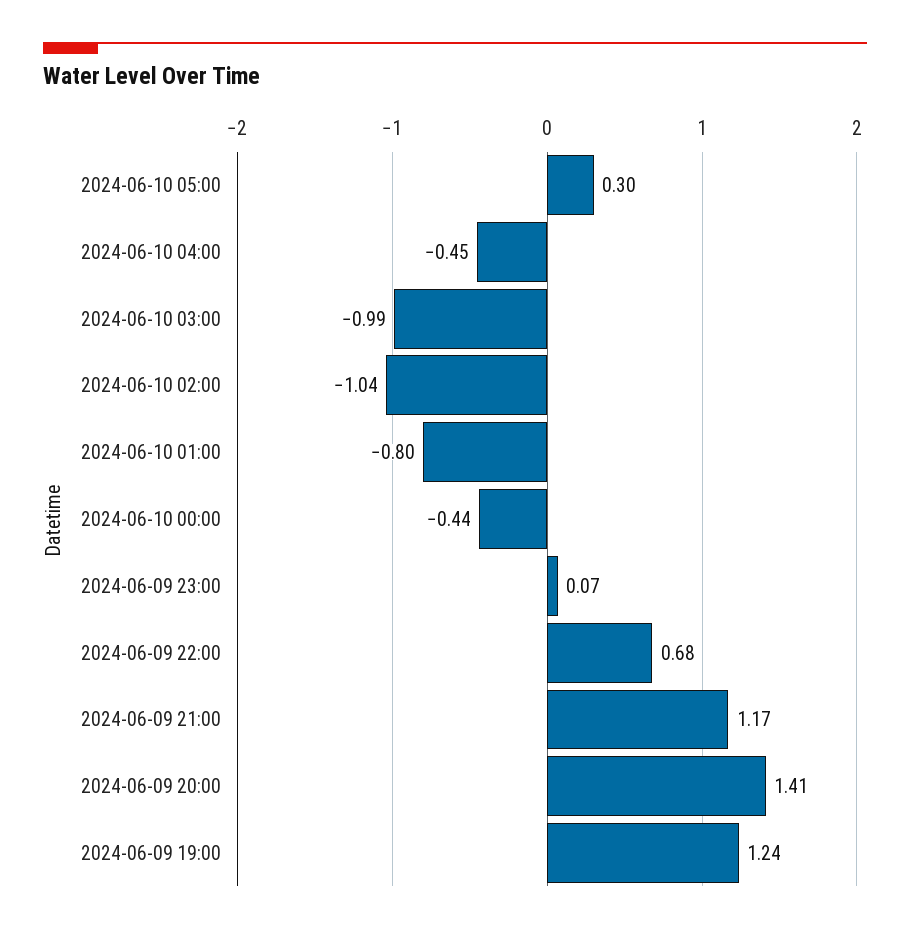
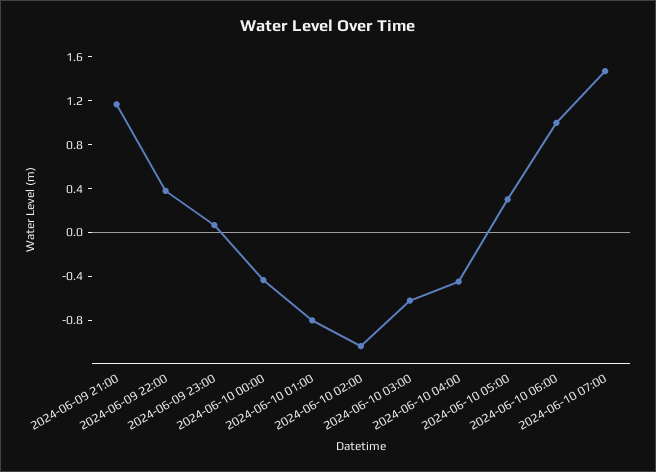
2024-06-10 03:00: -0.99 -> -0.6
2024-06-09 22:00: 0.68 -> 0.4
2024-06-09 20:00: 1.41 -> none
2024-06-09 19:00: 1.24 -> none
2024-06-10 06:00: none -> 1
2024-06-10 07:00: none -> 1.5

